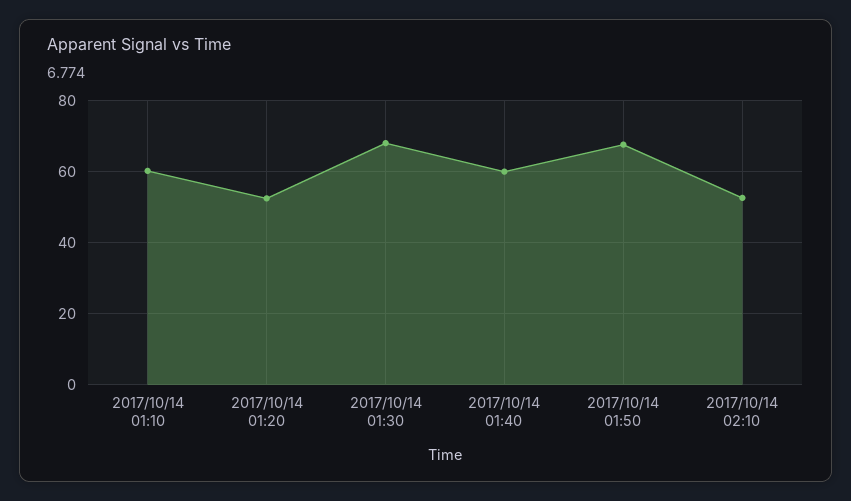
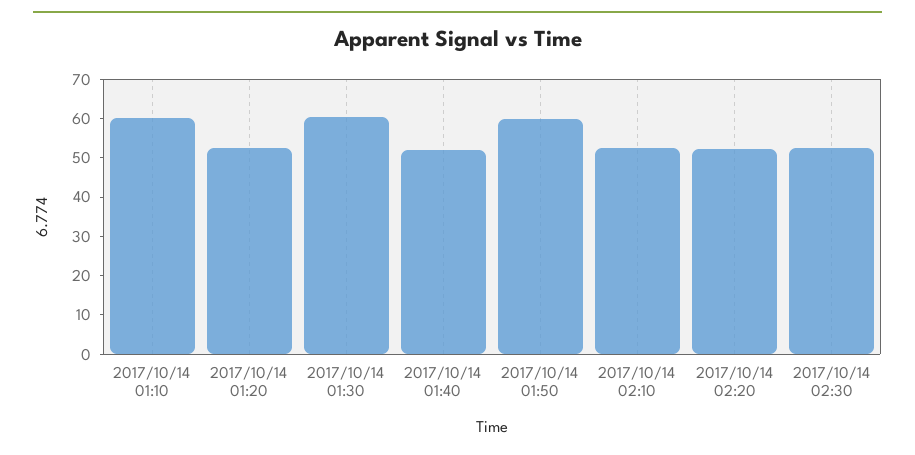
2017/10/14 01:30: 68 -> 60
2017/10/14 01:40: 60 -> 52.5
2017/10/14 01:50: 68 -> 60
2017/10/14 02:20: none -> 52.5
2017/10/14 02:30: none -> 52.5

